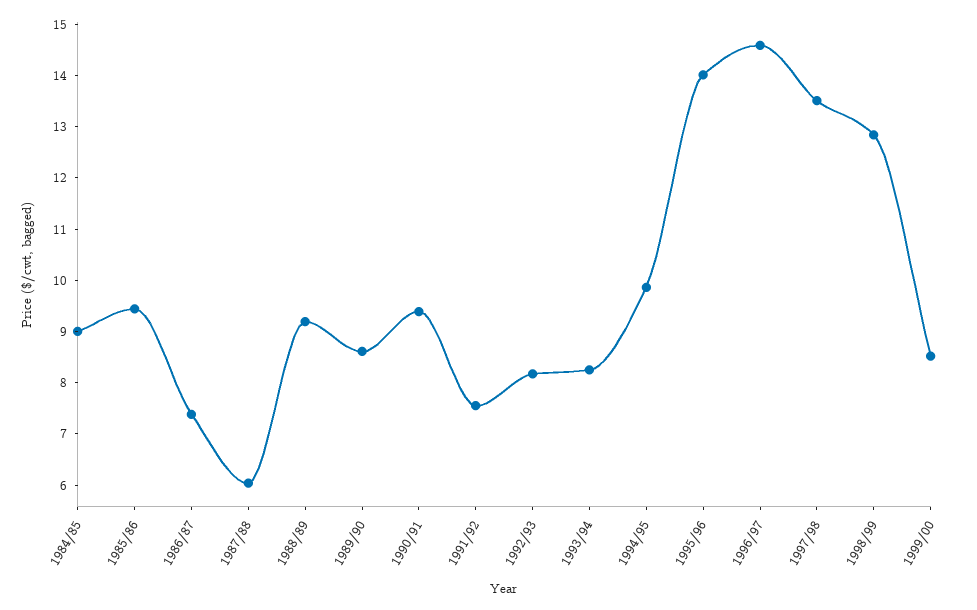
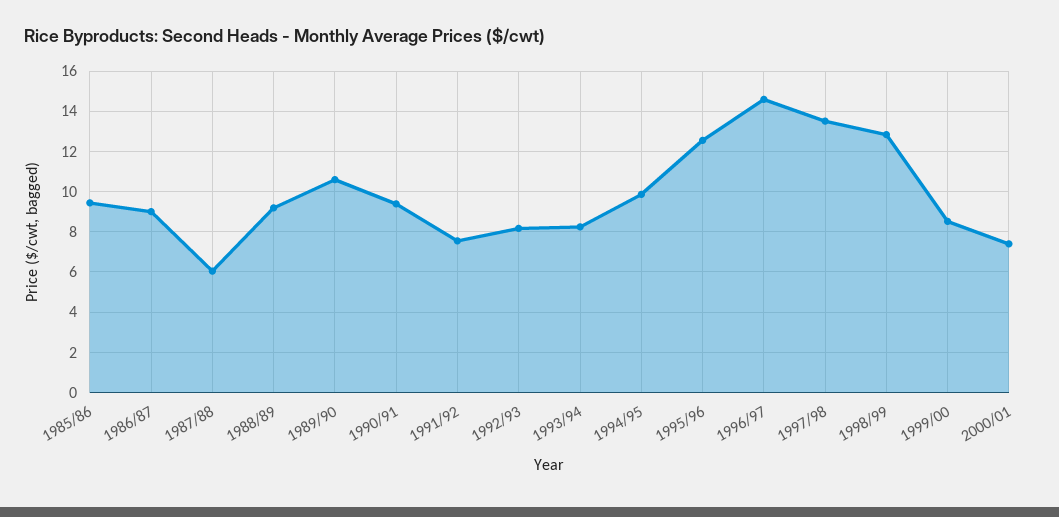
1984/85: 9 -> none
1986/87: 7.4 -> 9
1989/90: 8.6 -> 10.5
1995/96: 14 -> 12.5
2000/01: none -> 7.5

